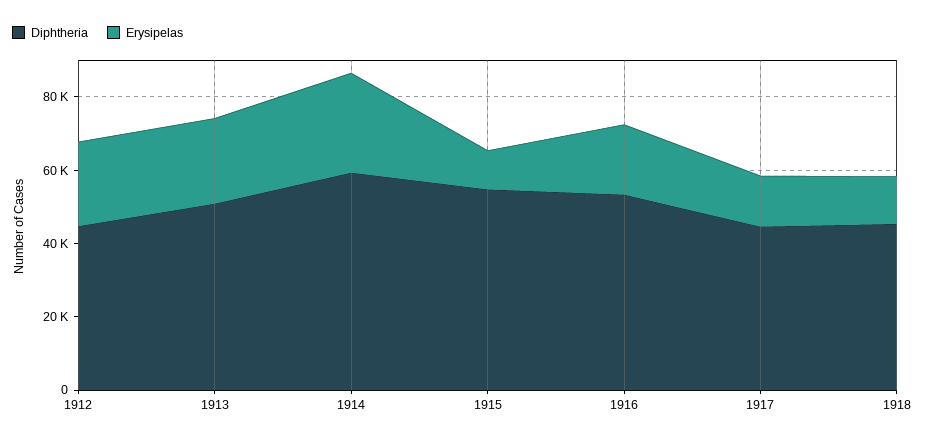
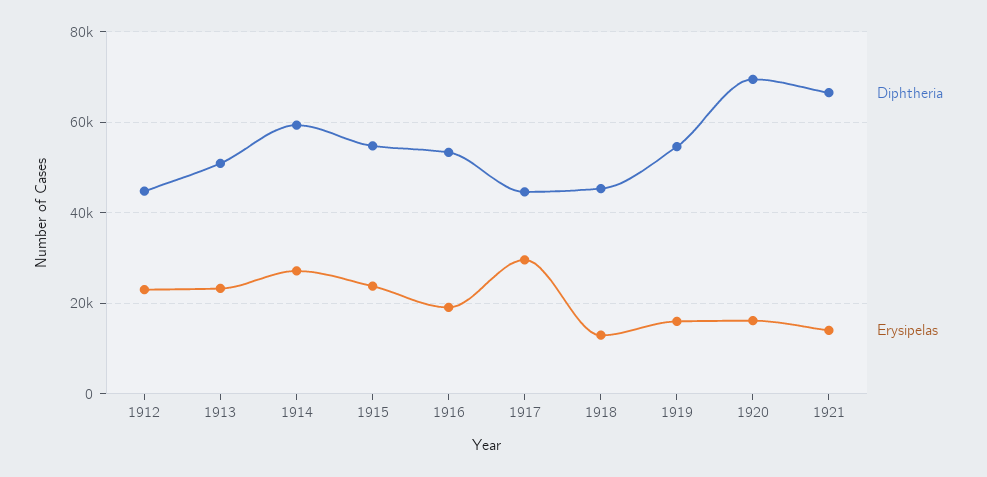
Erysipelas, 1915: 10000 -> 24000
Erysipelas, 1917: 15000 -> 30000
Diphtheria, 1919: none -> 54000
Erysipelas, 1919: none -> 16000
Diphtheria, 1920: none -> 70000
Erysipelas, 1920: none -> 16000
Diphtheria, 1921: none -> 66000
Erysipelas, 1921: none -> 14000

